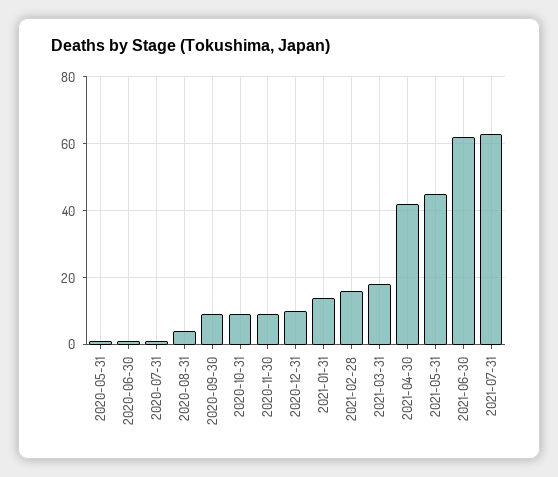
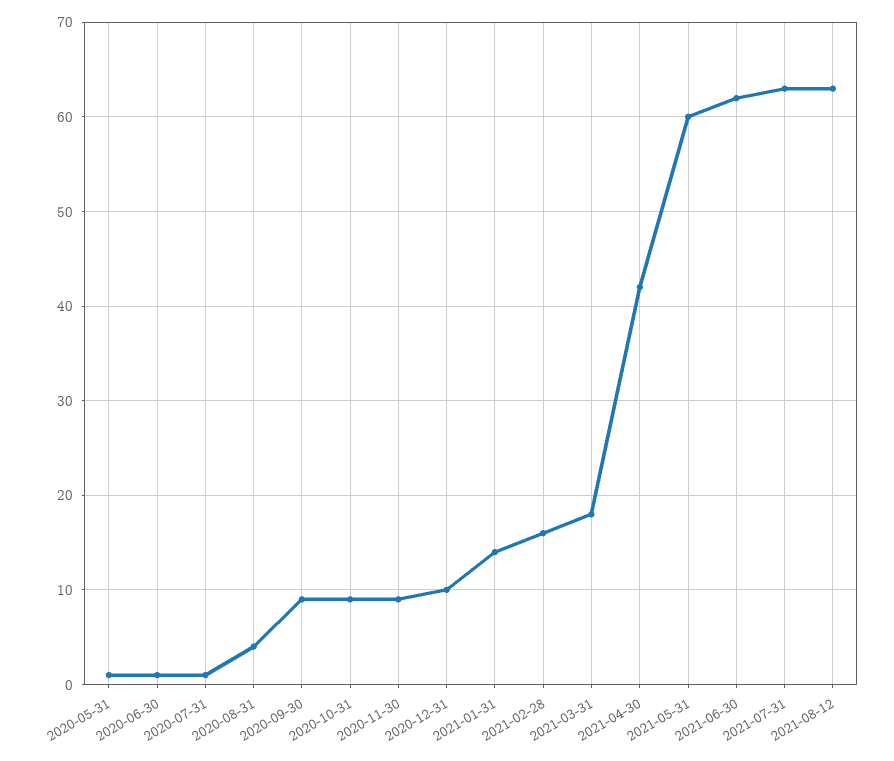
2021-05-31: 45 -> 60
2021-08-12: none -> 63

